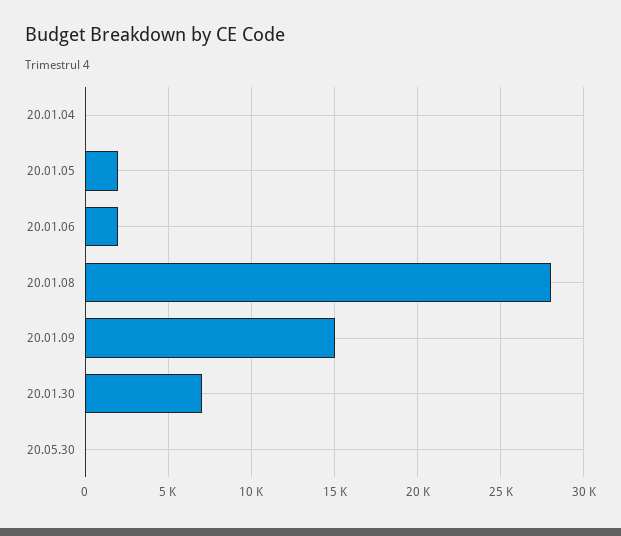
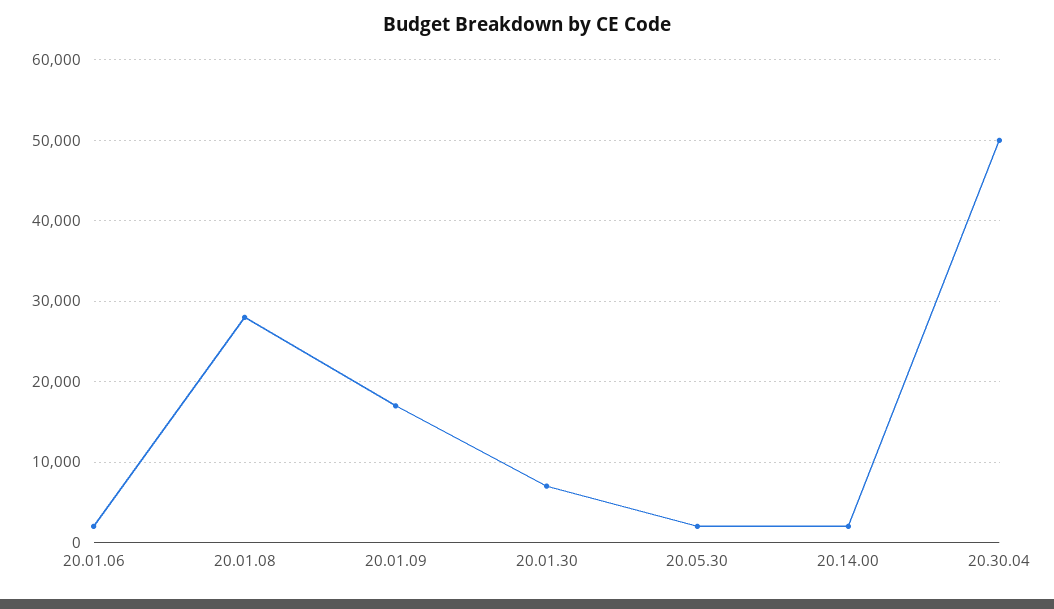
20.01.04: 0 -> none
20.01.05: 2000 -> none
20.01.09: 15000 -> 17000
20.05.30: 0 -> 2000
20.14.00: none -> 2000
20.30.04: none -> 50000

